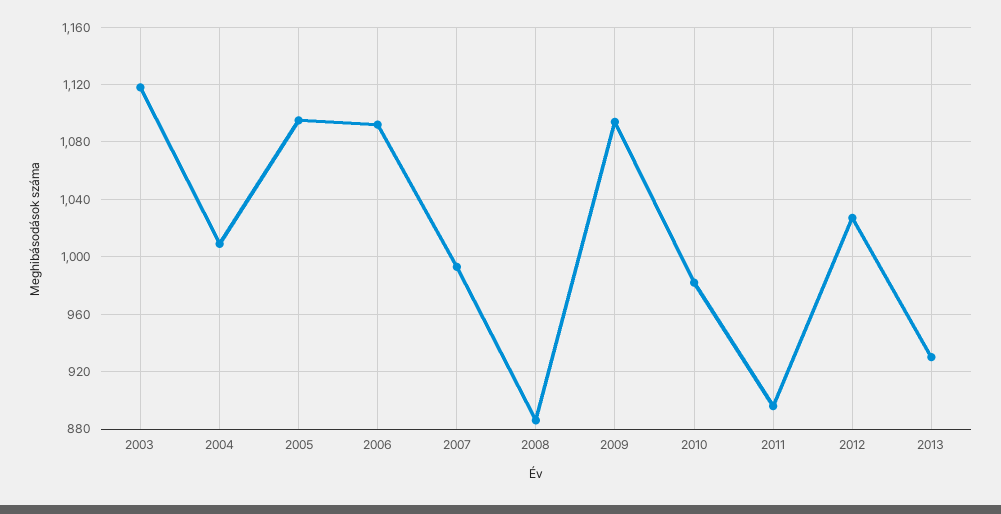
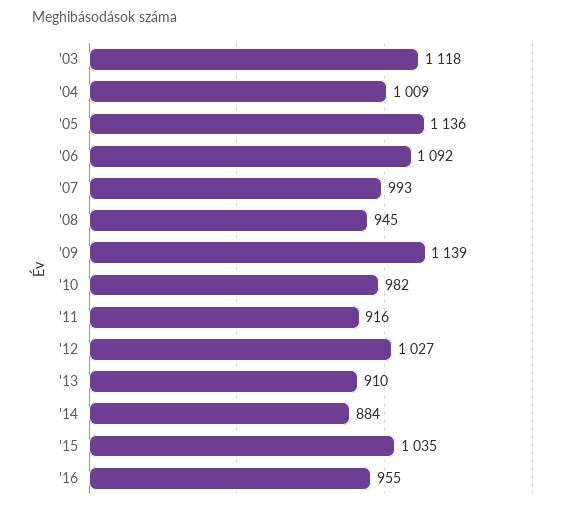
2005: 1095 -> 1136
2008: 885 -> 945
2009: 1095 -> 1139
2011: 895 -> 916
2013: 930 -> 910
'14: none -> 884
'15: none -> 1035
'16: none -> 955

